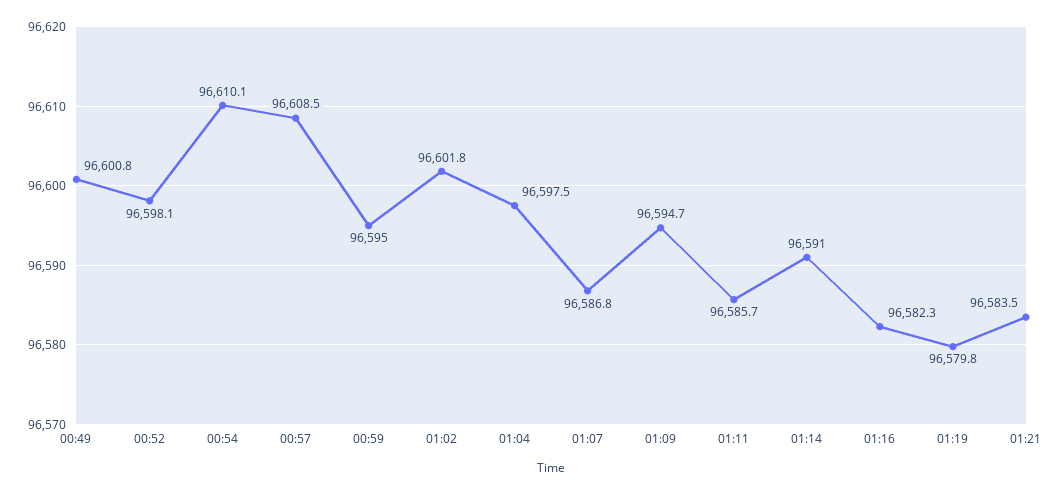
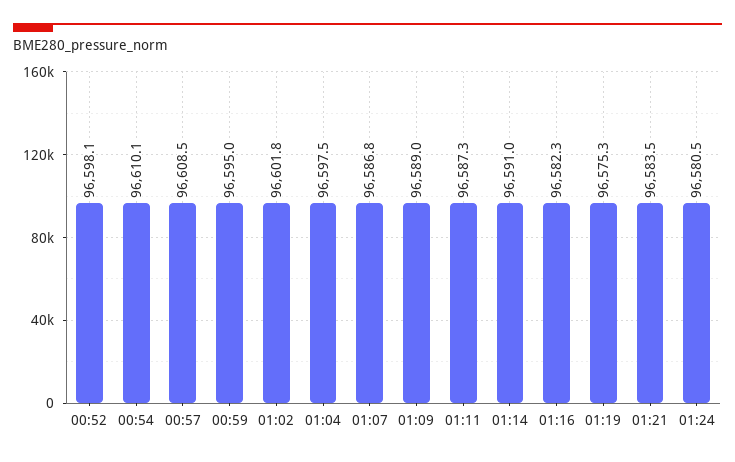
00:49: 96600.8 -> none
01:09: 96594.7 -> 96589
01:11: 96585.7 -> 96587.3
01:19: 96579.8 -> 96575.3
01:24: none -> 96580.5

